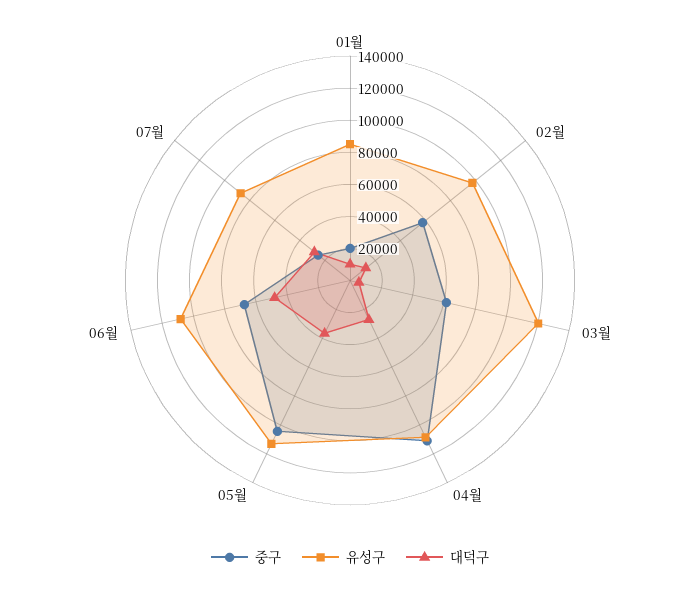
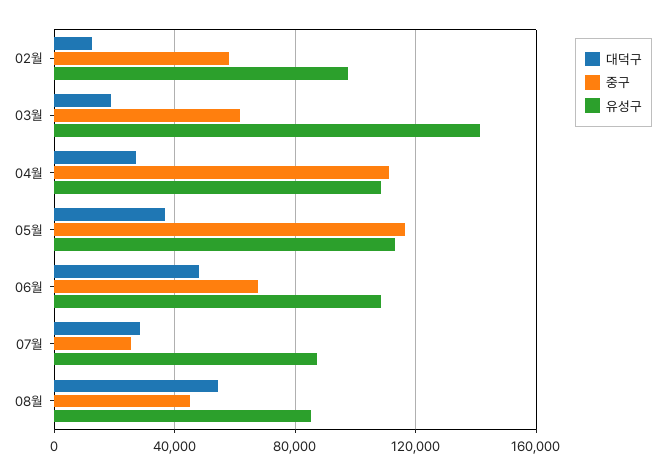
중구, 01월: 20000 -> none
유성구, 01월: 85000 -> none
대덕구, 01월: 10000 -> none
유성구, 03월: 120000 -> 140000
대덕구, 03월: 5000 -> 20000
중구, 05월: 105000 -> 115000
대덕구, 08월: none -> 55000
중구, 08월: none -> 45000
유성구, 08월: none -> 85000

